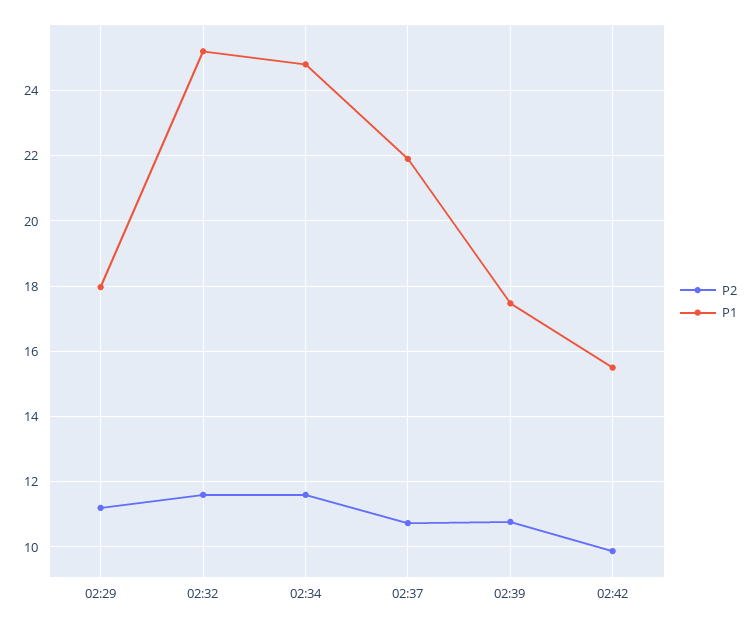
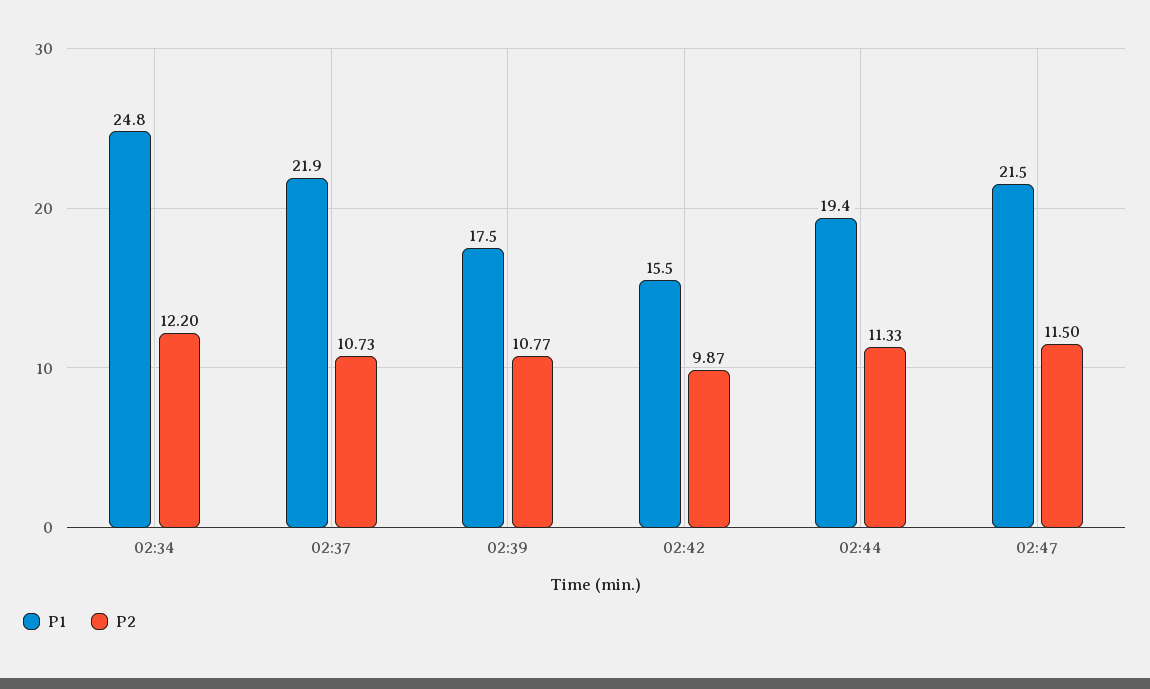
P2, 02:29: 11.2 -> none
P1, 02:29: 18 -> none
P2, 02:32: 11.6 -> none
P1, 02:32: 25.2 -> none
P2, 02:34: 11.6 -> 12.2
P1, 02:44: none -> 19.4
P2, 02:44: none -> 11.33
P1, 02:47: none -> 21.5
P2, 02:47: none -> 11.5

